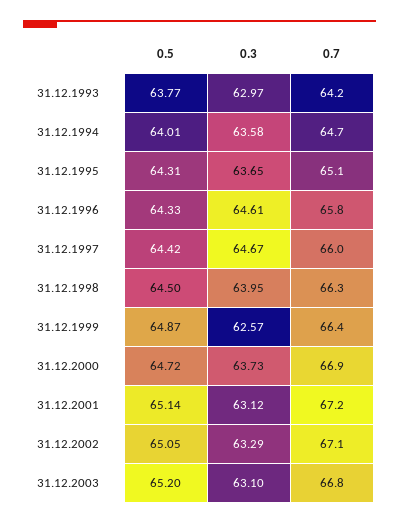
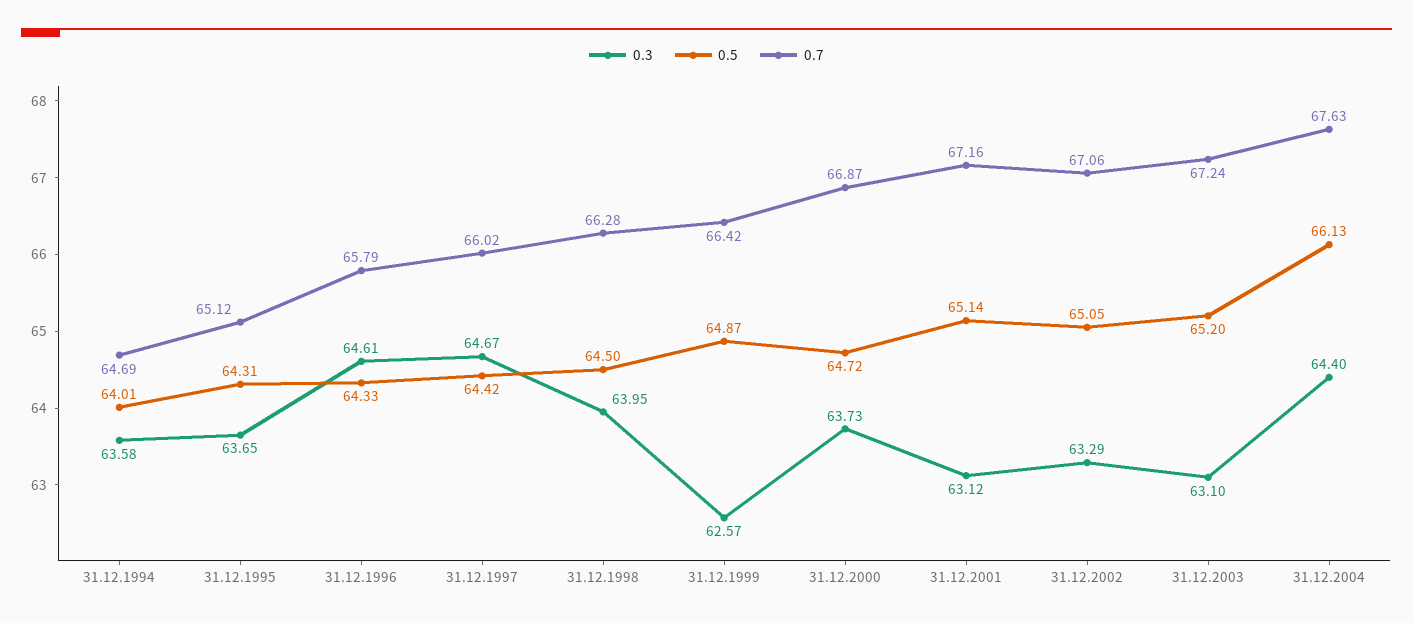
0.5, 31.12.1993: 63.77 -> none
0.3, 31.12.1993: 62.97 -> none
0.7, 31.12.1993: 64.2 -> none
0.7, 31.12.2003: 66.8 -> 67.24
0.3, 31.12.2004: none -> 64.4
0.5, 31.12.2004: none -> 66.13
0.7, 31.12.2004: none -> 67.63

